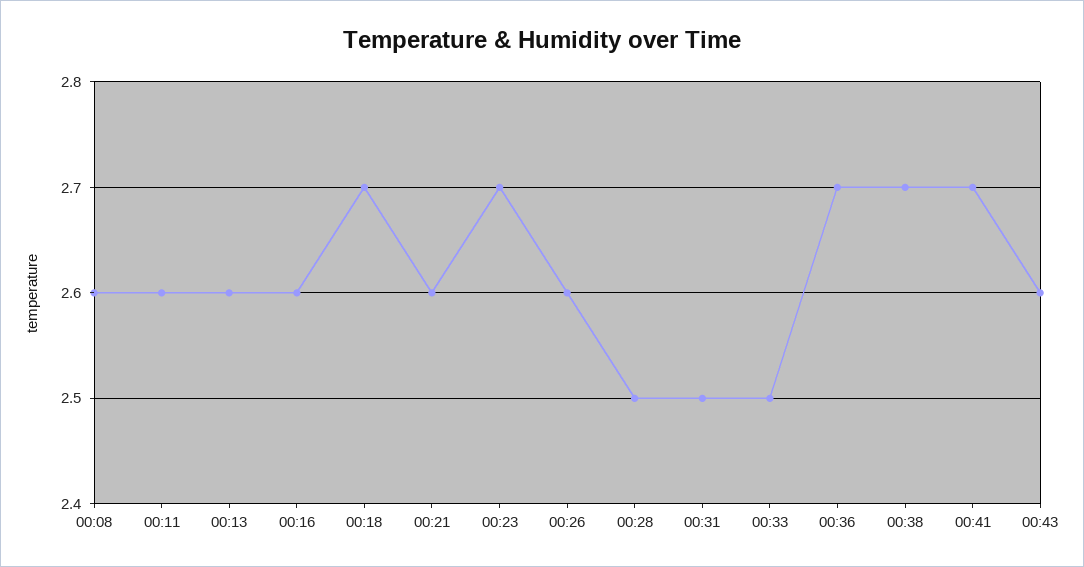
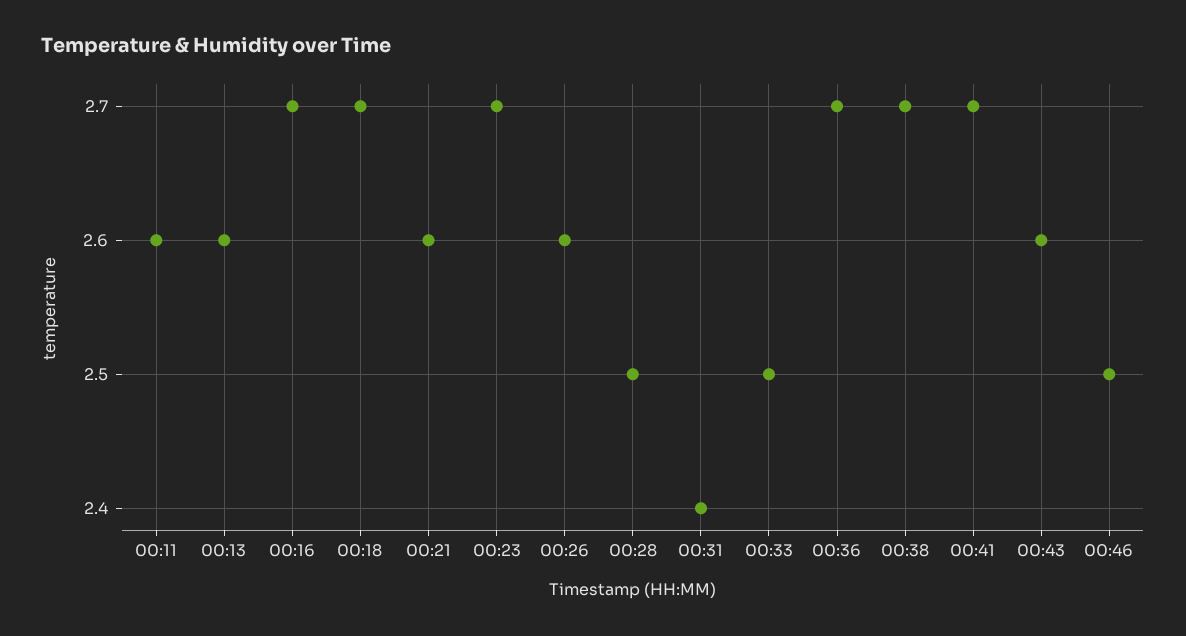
00:08: 2.6 -> none
00:16: 2.6 -> 2.7
00:31: 2.5 -> 2.4
00:46: none -> 2.5

